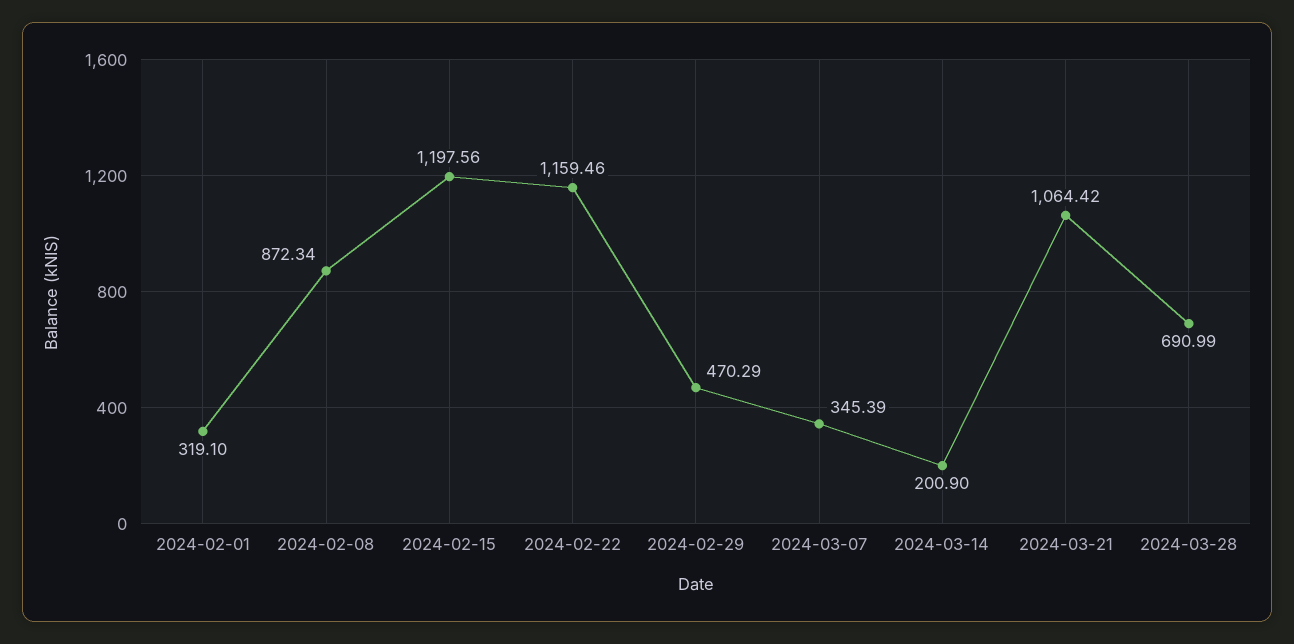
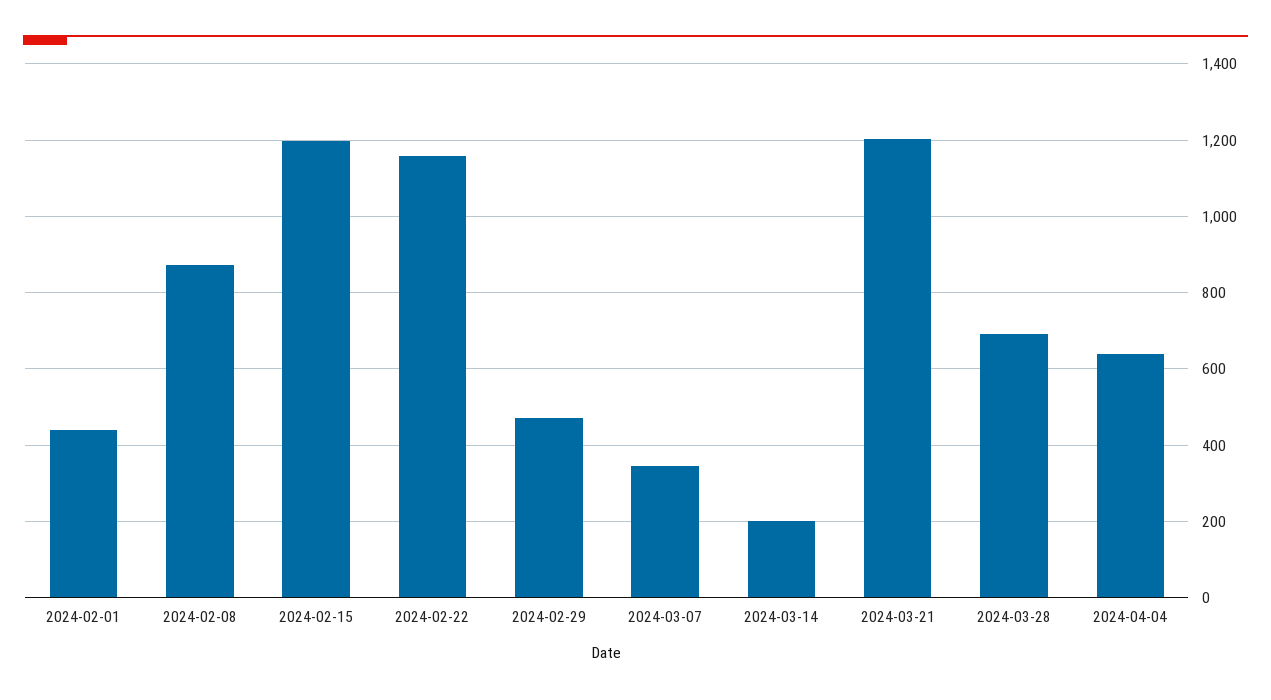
2024-02-01: 319.1 -> 440
2024-03-21: 1064.42 -> 1200
2024-04-04: none -> 640

